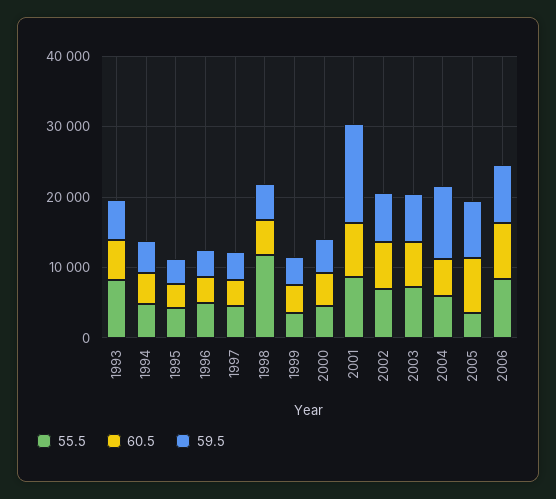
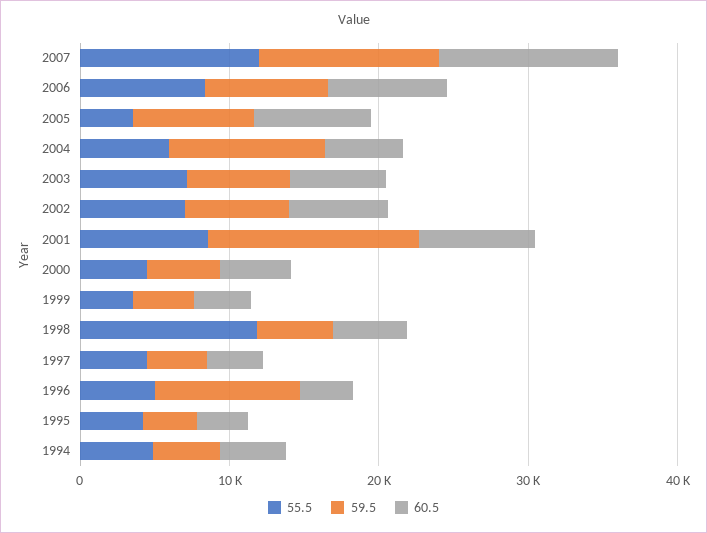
55.5, 1993: 8000 -> none
60.5, 1993: 6000 -> none
59.5, 1993: 6000 -> none
59.5, 1996: 4000 -> 10000
55.5, 2007: none -> 12000
59.5, 2007: none -> 12000
60.5, 2007: none -> 12000

